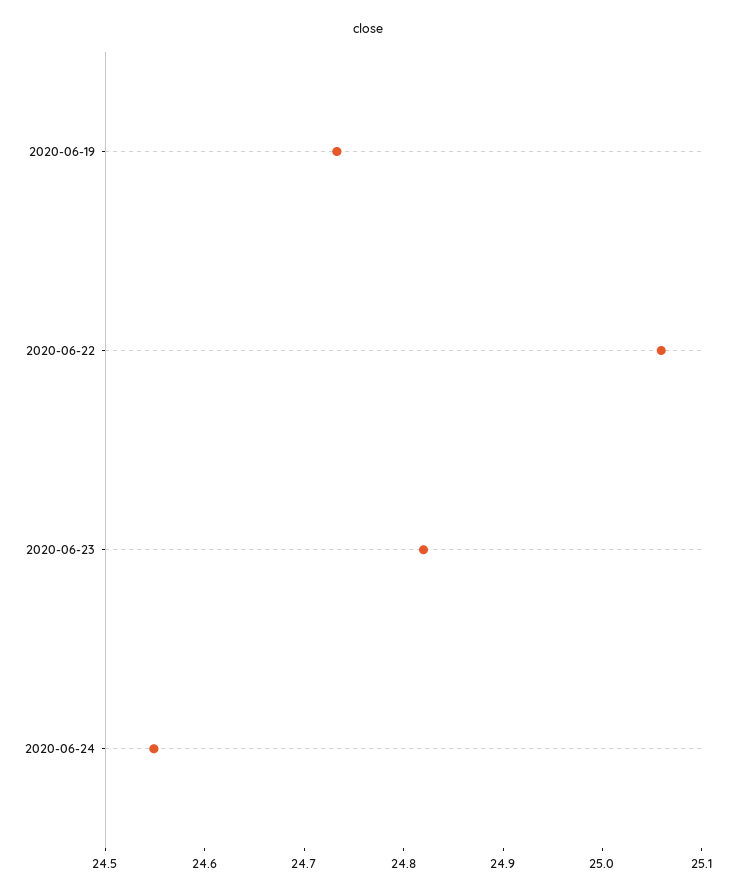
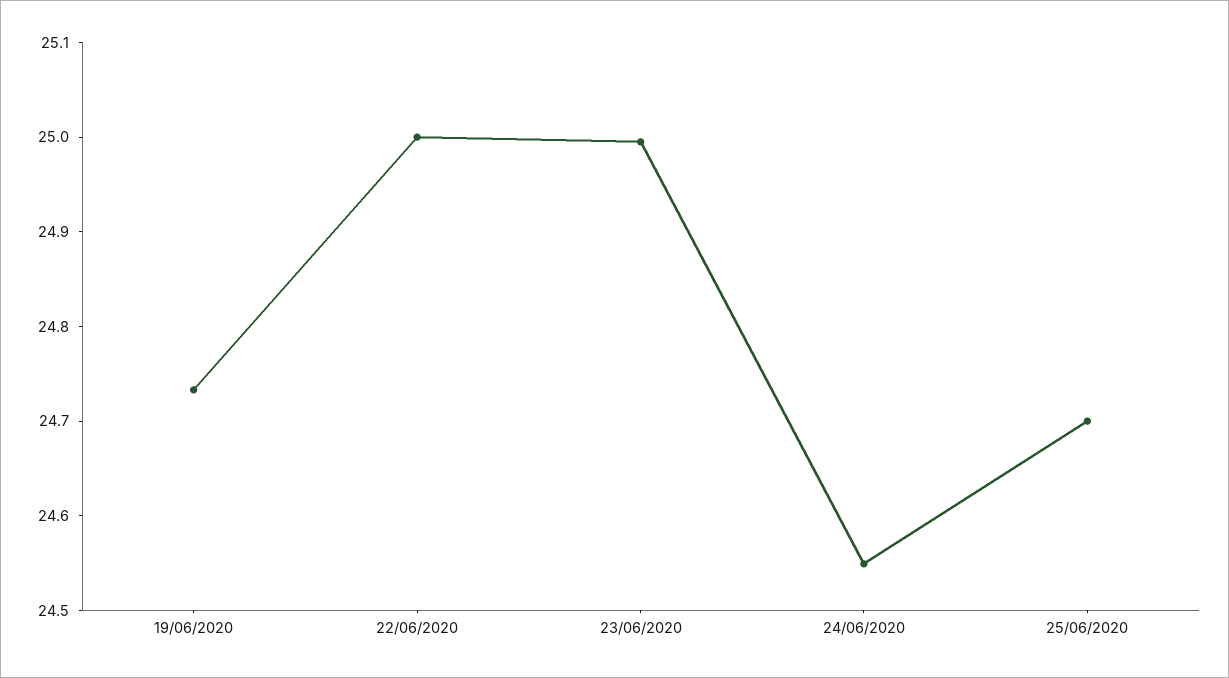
2020-06-22: 25.06 -> 25
2020-06-23: 24.82 -> 25
25/06/2020: none -> 24.7

